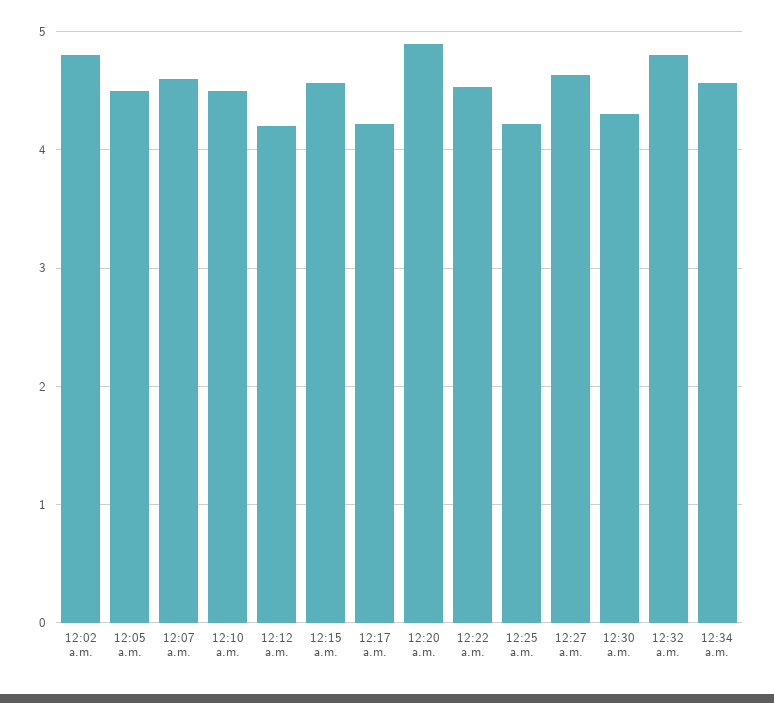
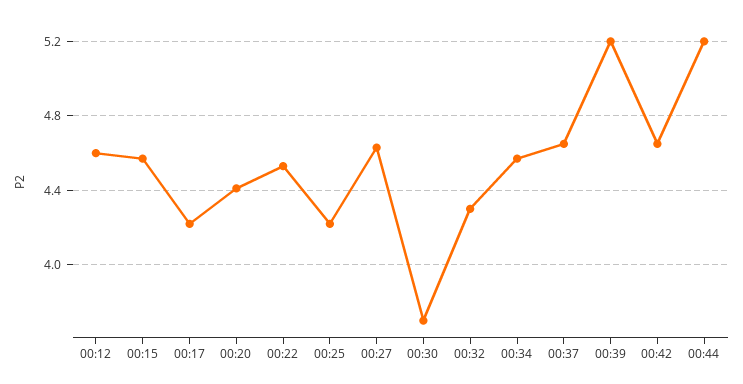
12:02 a.m.: 4.8 -> none
12:05 a.m.: 4.5 -> none
12:07 a.m.: 4.6 -> none
12:10 a.m.: 4.5 -> none
12:12 a.m.: 4.2 -> 4.6
12:20 a.m.: 4.9 -> 4.4
12:30 a.m.: 4.3 -> 3.7
12:32 a.m.: 4.8 -> 4.3
00:37: none -> 4.65
00:39: none -> 5.2
00:42: none -> 4.65
00:44: none -> 5.2

